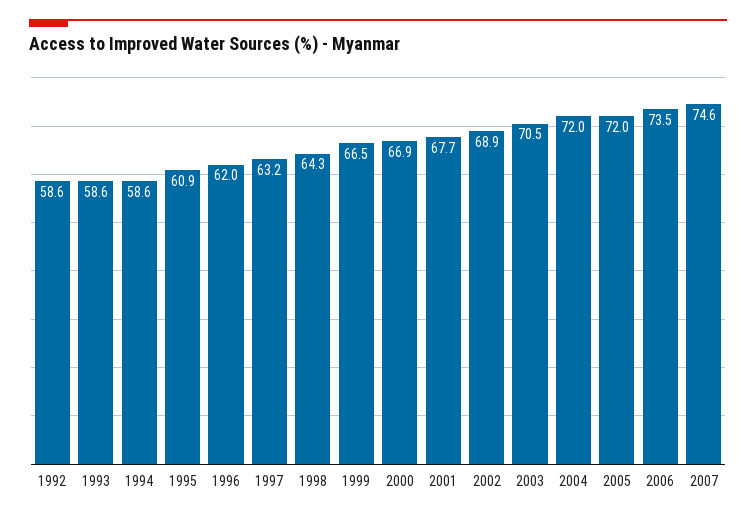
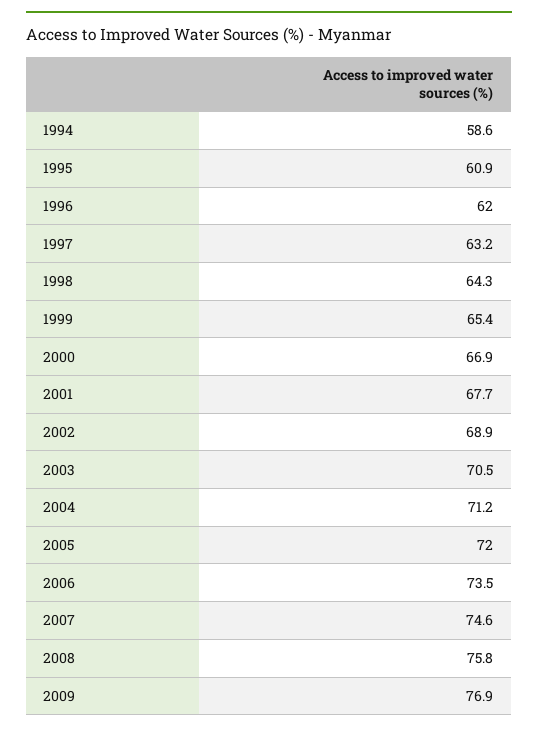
1992: 58.6 -> none
1993: 58.6 -> none
1999: 66.5 -> 65.4
2004: 72 -> 71.2
2008: none -> 75.8
2009: none -> 76.9

